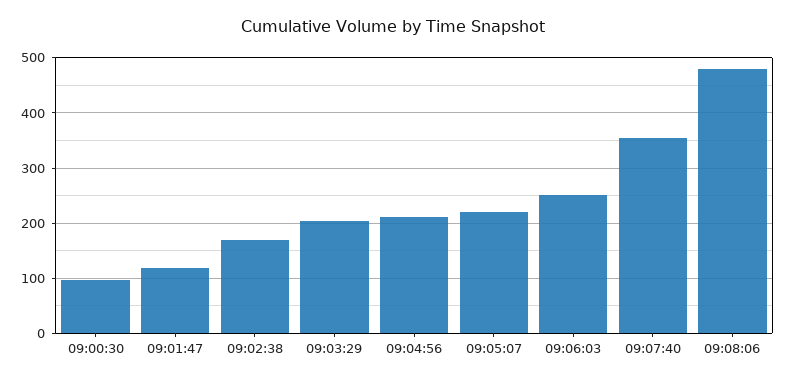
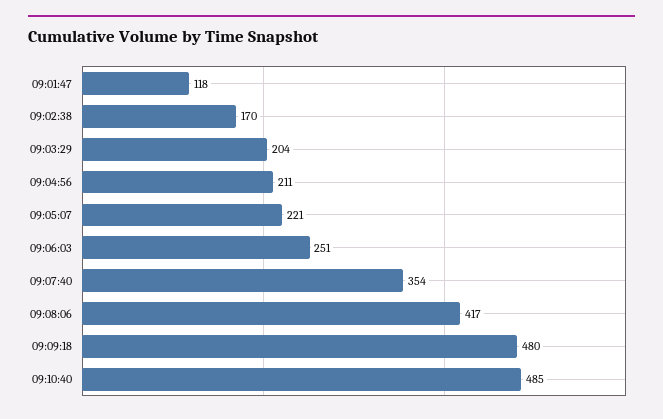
09:00:30: 100 -> none
09:08:06: 480 -> 417
09:09:18: none -> 480
09:10:40: none -> 485

